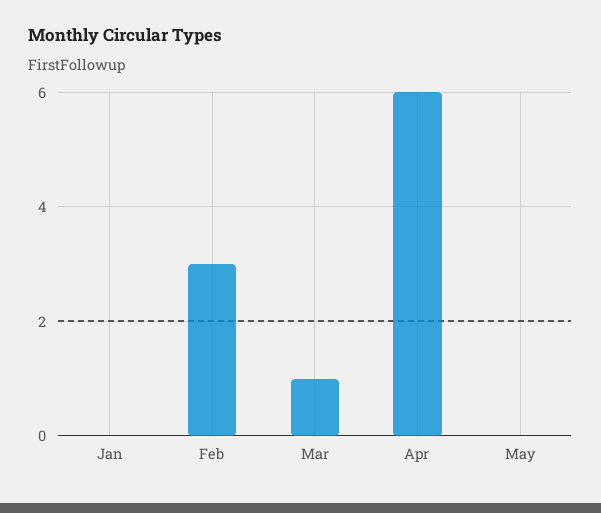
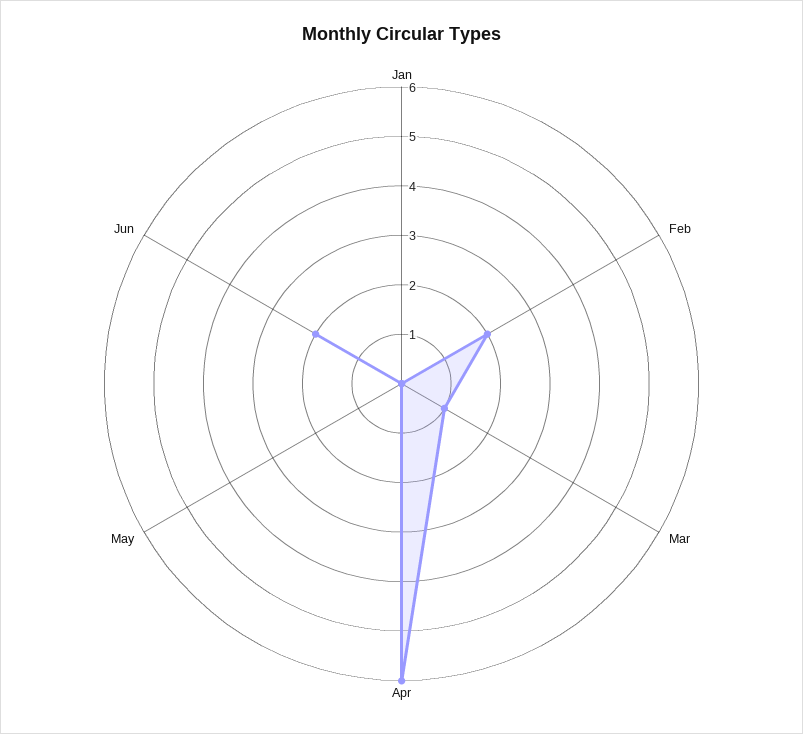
Feb: 3 -> 2
Jun: none -> 2

